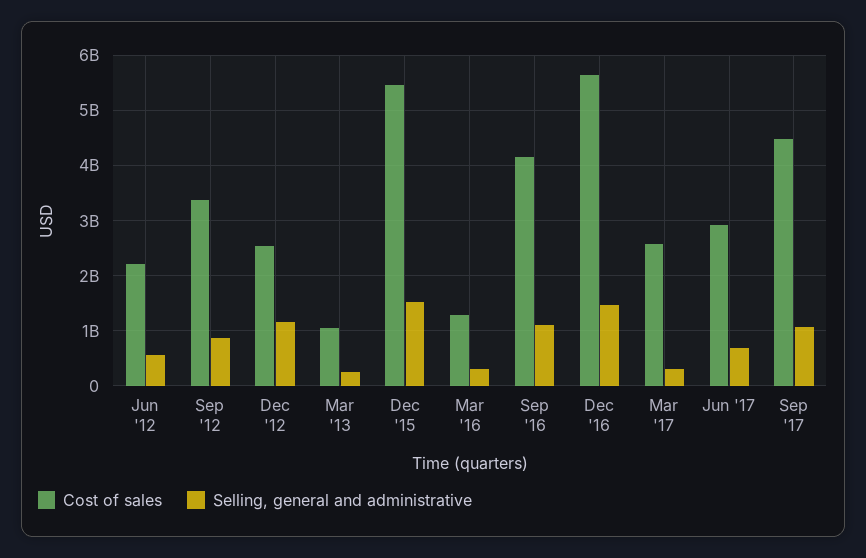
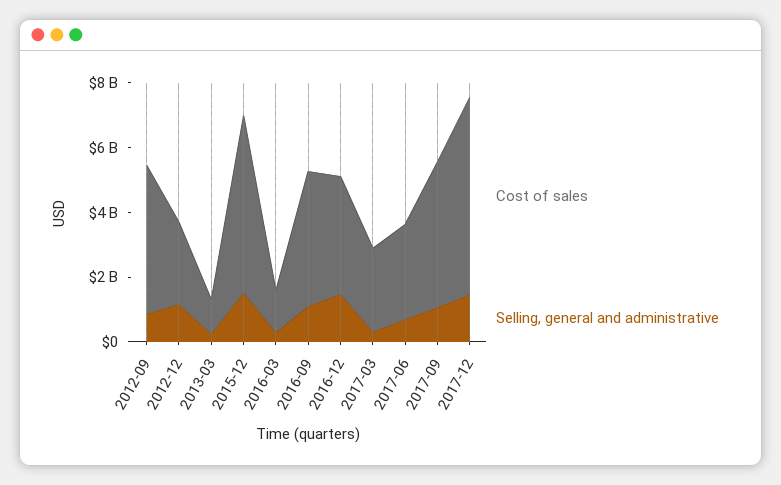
Cost of sales, Jun '12: 2200000000 -> none
Selling, general and administrative, Jun '12: 600000000 -> none
Cost of sales, Sep '12: 3400000000 -> 4500000000
Cost of sales, Dec '16: 5600000000 -> 3500000000
Cost of sales, 2017-12: none -> 6000000000
Selling, general and administrative, 2017-12: none -> 1500000000

